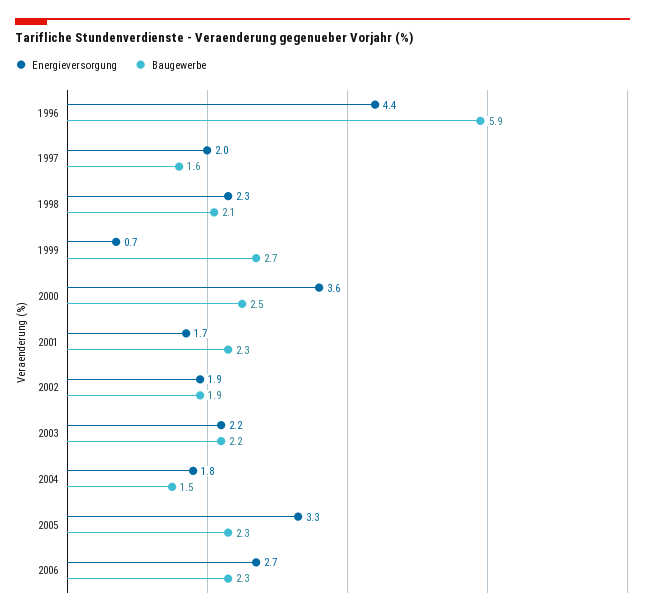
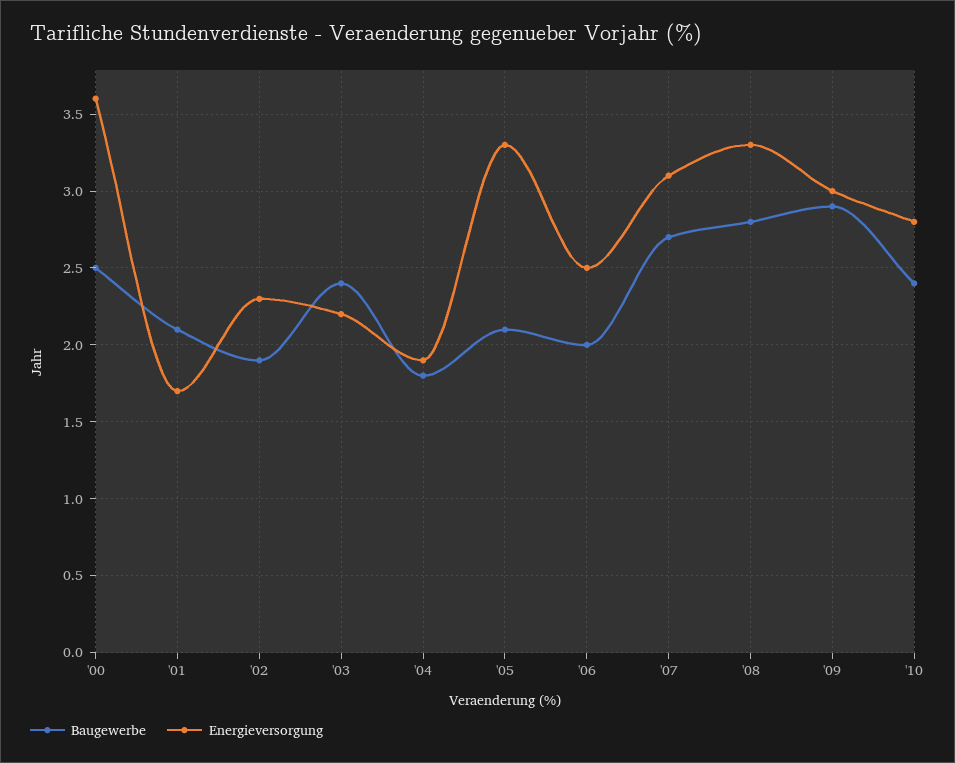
Energieversorgung, 1996: 4.4 -> none
Baugewerbe, 1996: 5.9 -> none
Energieversorgung, 1997: 2 -> none
Baugewerbe, 1997: 1.6 -> none
Energieversorgung, 1998: 2.3 -> none
Baugewerbe, 1998: 2.1 -> none
Energieversorgung, 1999: 0.7 -> none
Baugewerbe, 1999: 2.7 -> none
Baugewerbe, 2001: 2.3 -> 2.1
Energieversorgung, 2002: 1.9 -> 2.3
Baugewerbe, 2003: 2.2 -> 2.4
Energieversorgung, 2004: 1.8 -> 1.9
Baugewerbe, 2004: 1.5 -> 1.8
Baugewerbe, 2005: 2.3 -> 2.1
Energieversorgung, 2006: 2.7 -> 2.5
Baugewerbe, 2006: 2.3 -> 2
Baugewerbe, '07: none -> 2.7
Energieversorgung, '07: none -> 3.1
Baugewerbe, '08: none -> 2.8
Energieversorgung, '08: none -> 3.3
Baugewerbe, '09: none -> 2.9
Energieversorgung, '09: none -> 3
Baugewerbe, '10: none -> 2.4
Energieversorgung, '10: none -> 2.8

